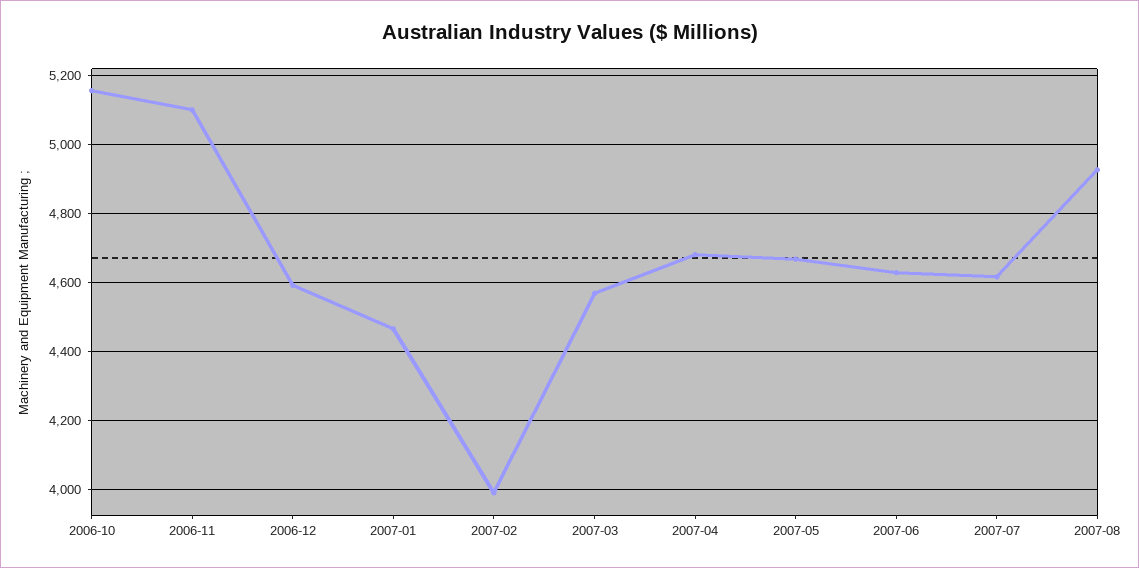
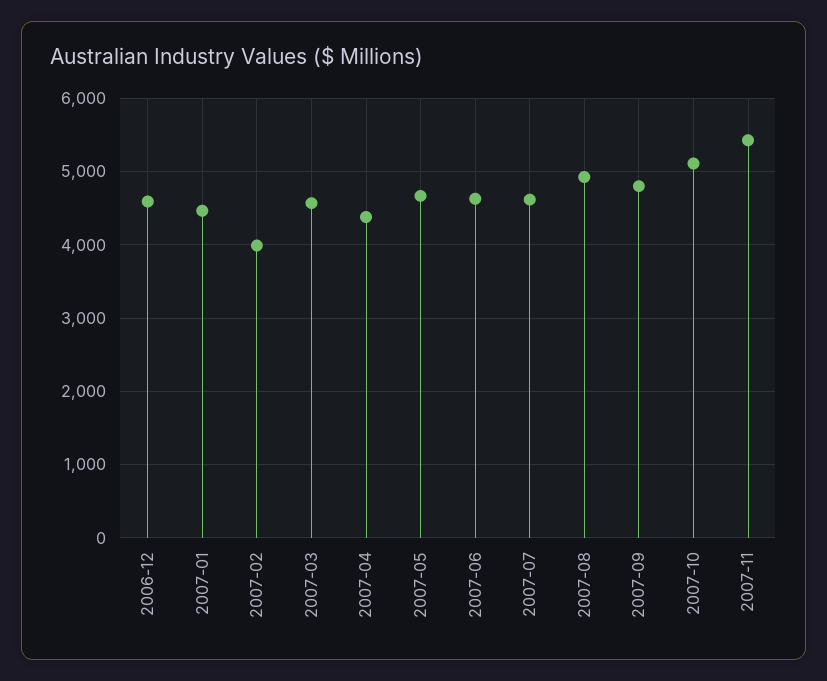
2006-10: 5160 -> none
2006-11: 5100 -> none
2007-04: 4680 -> 4400
2007-09: none -> 4800
2007-10: none -> 5100
2007-11: none -> 5400

